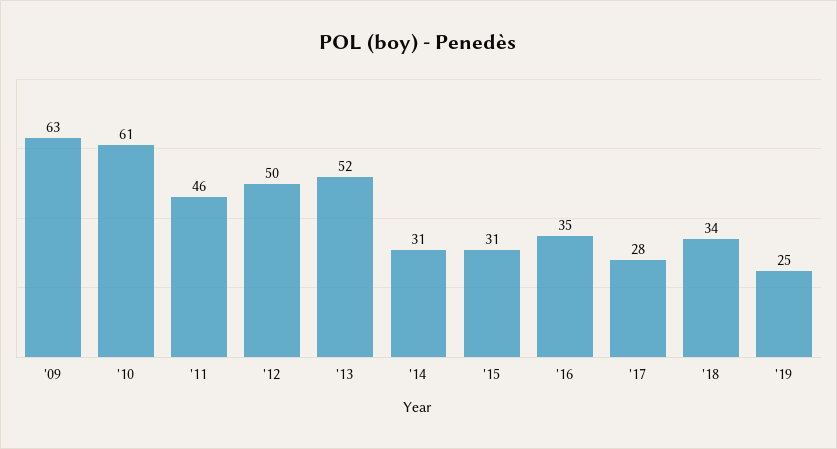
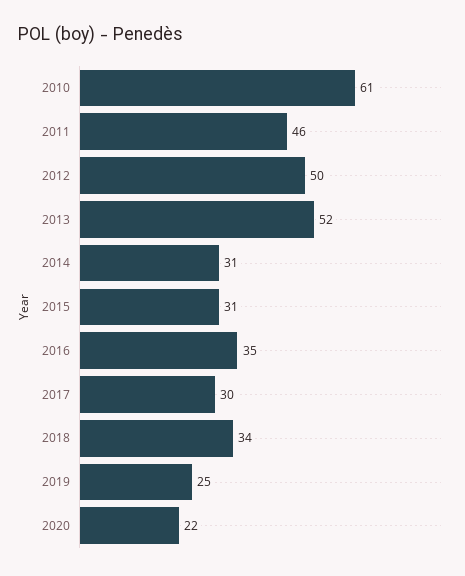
'09: 63 -> none
'17: 28 -> 30
2020: none -> 22

